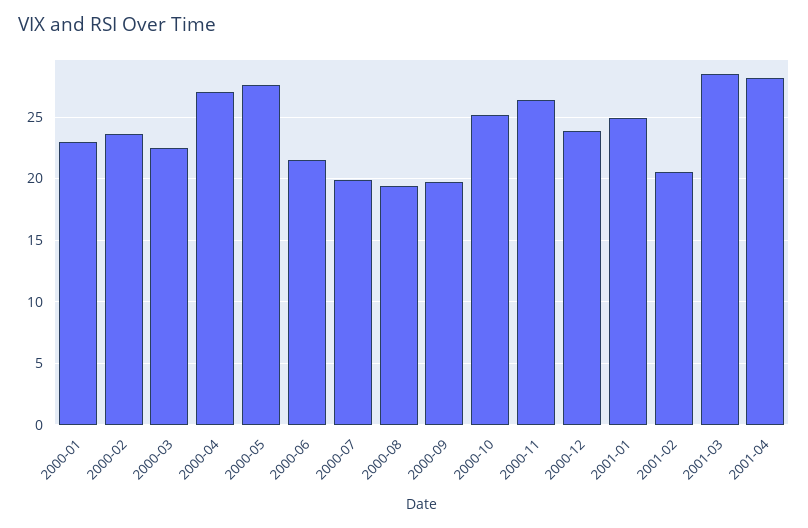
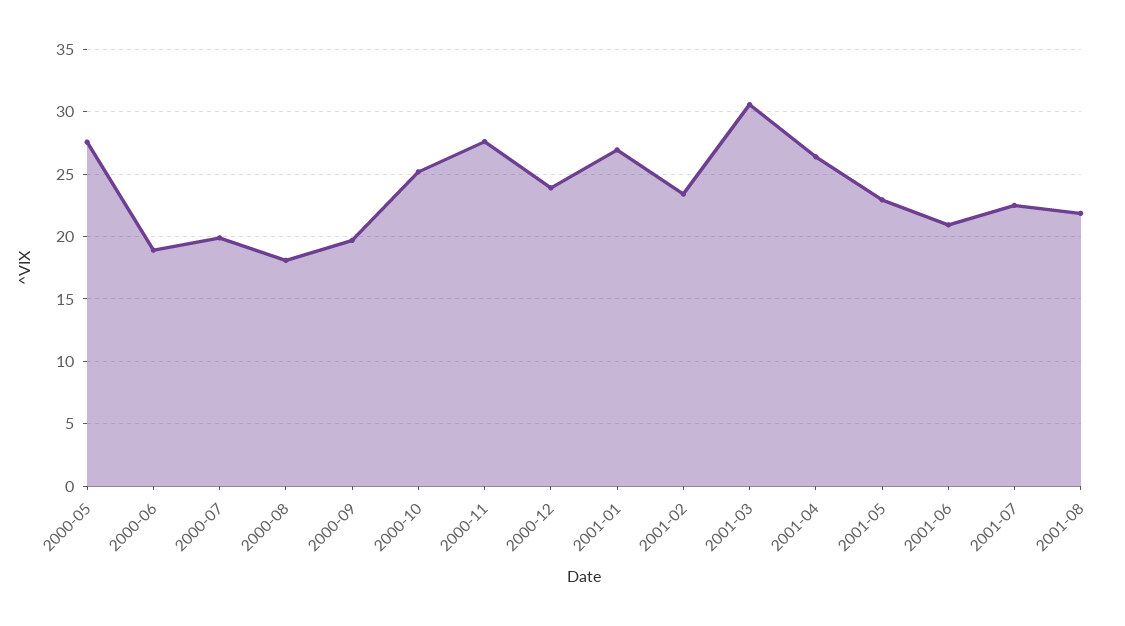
2000-01: 23 -> none
2000-02: 23.5 -> none
2000-03: 22.5 -> none
2000-04: 27 -> none
2000-06: 21.5 -> 19
2000-08: 19.5 -> 18
2000-11: 26.5 -> 27.5
2001-01: 25 -> 27
2001-02: 20.5 -> 23.5
2001-03: 28.5 -> 30.5
2001-04: 28 -> 26.5
2001-05: none -> 23
2001-06: none -> 21
2001-07: none -> 22.5
2001-08: none -> 22

